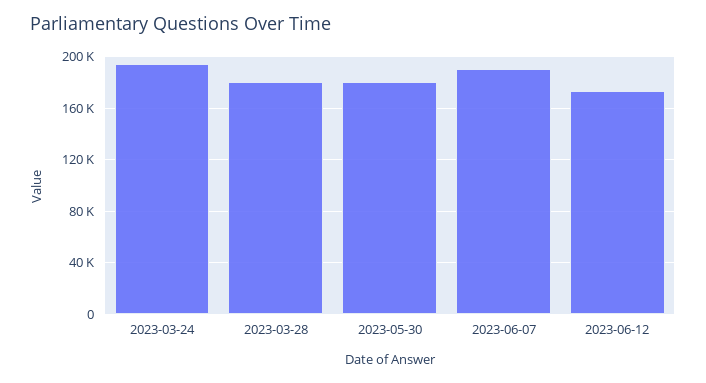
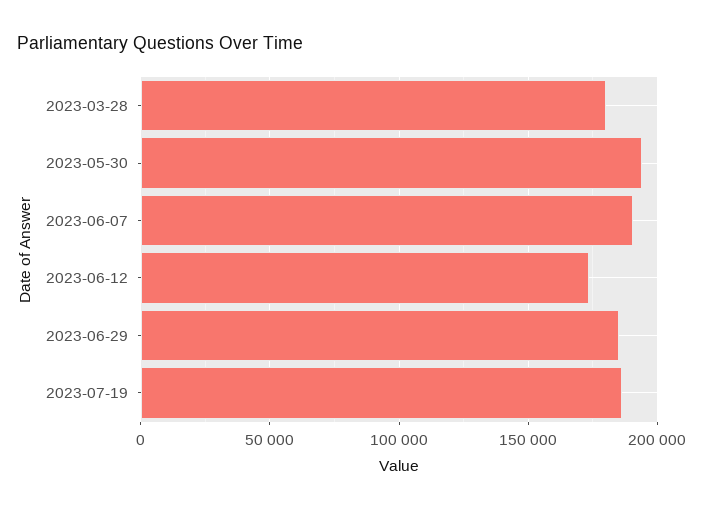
2023-03-24: 195000 -> none
2023-05-30: 180000 -> 195000
2023-06-29: none -> 185000
2023-07-19: none -> 185000

